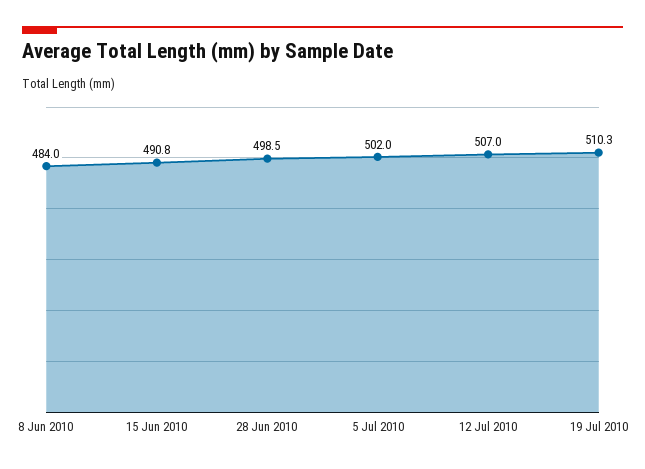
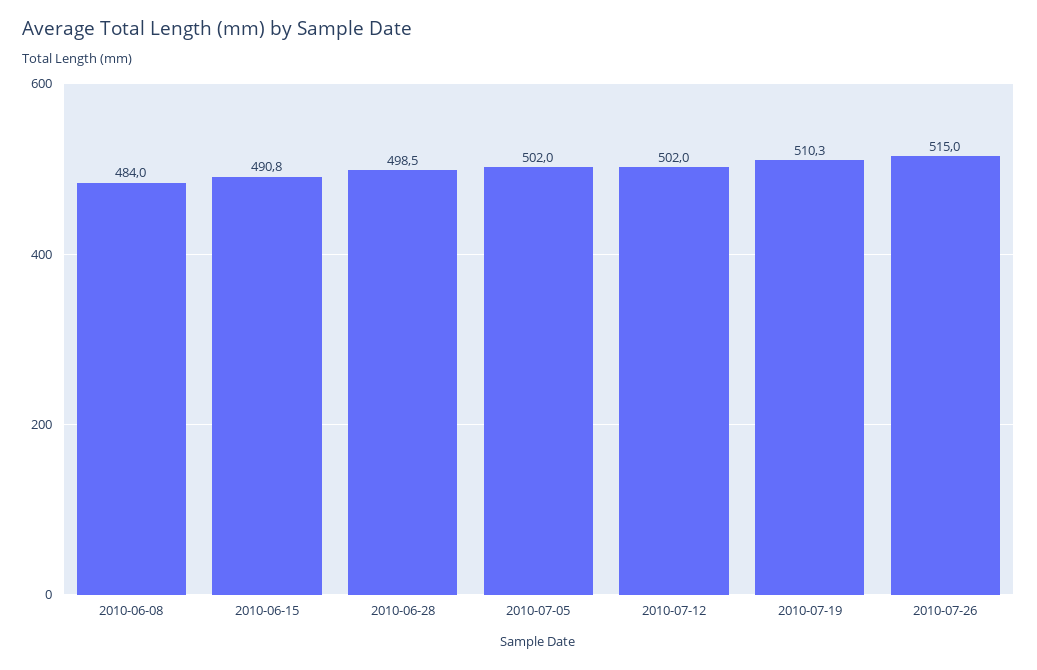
12 Jul 2010: 507 -> 502
2010-07-26: none -> 515

